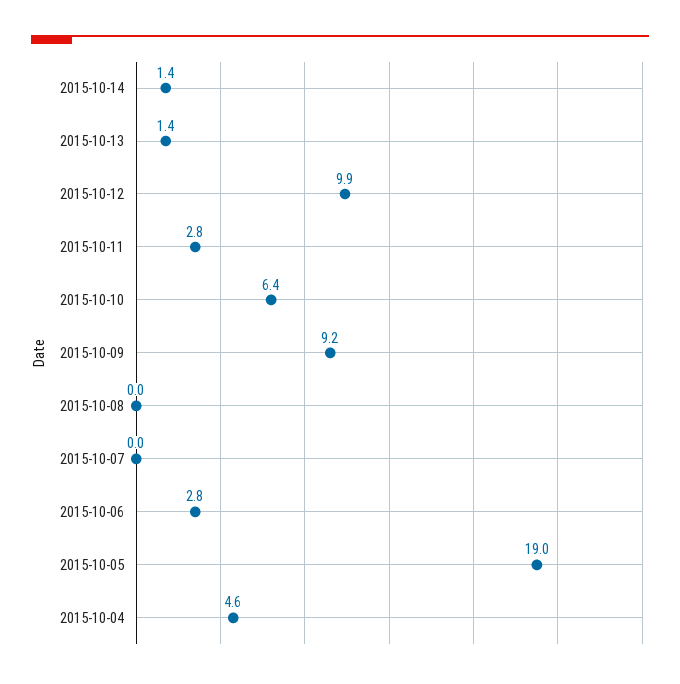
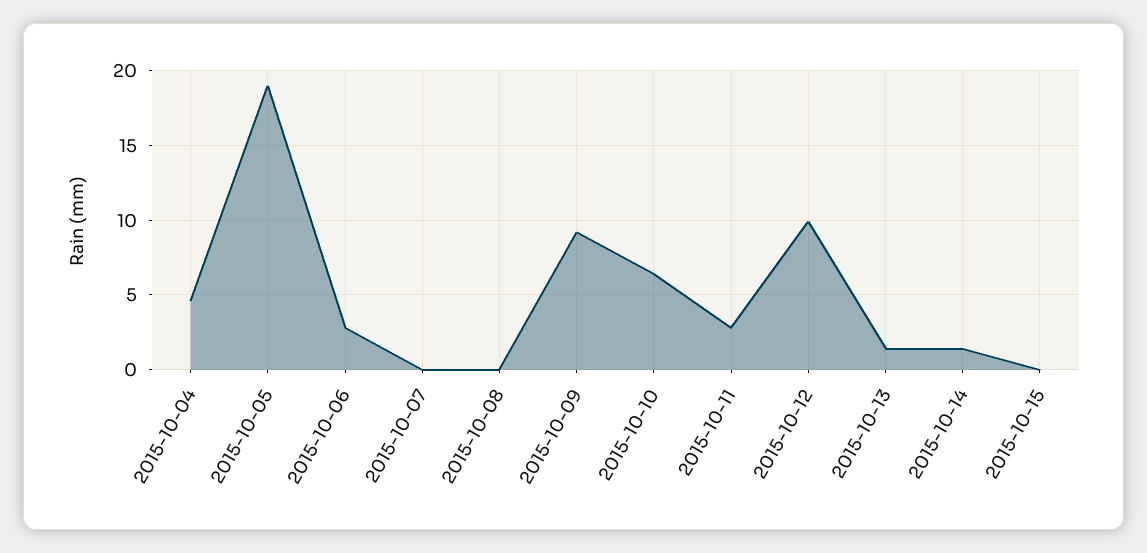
2015-10-15: none -> 0

